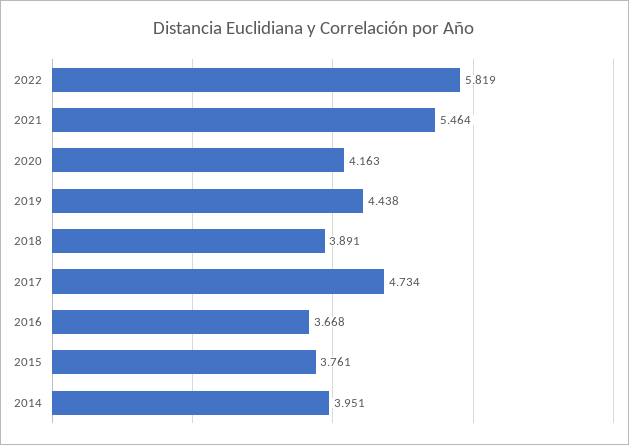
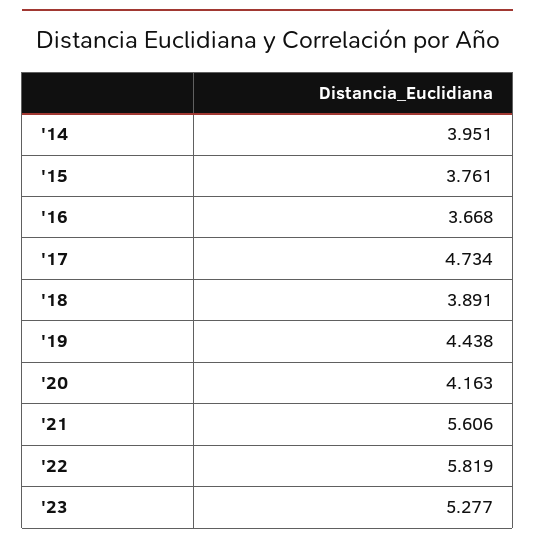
2021: 5.464 -> 5.606
'23: none -> 5.277

